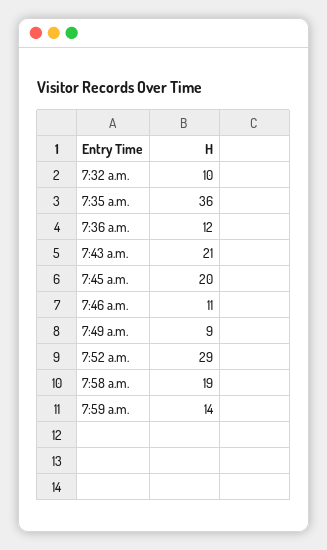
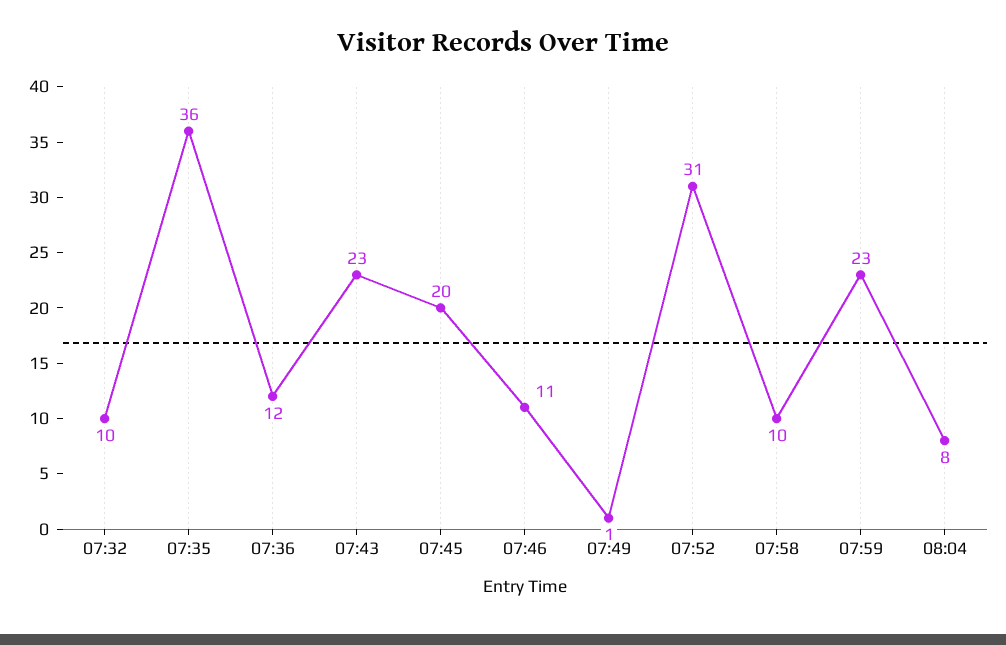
7:43 a.m.: 21 -> 23
7:49 a.m.: 9 -> 1
7:52 a.m.: 29 -> 31
7:58 a.m.: 19 -> 10
7:59 a.m.: 14 -> 23
08:04: none -> 8

